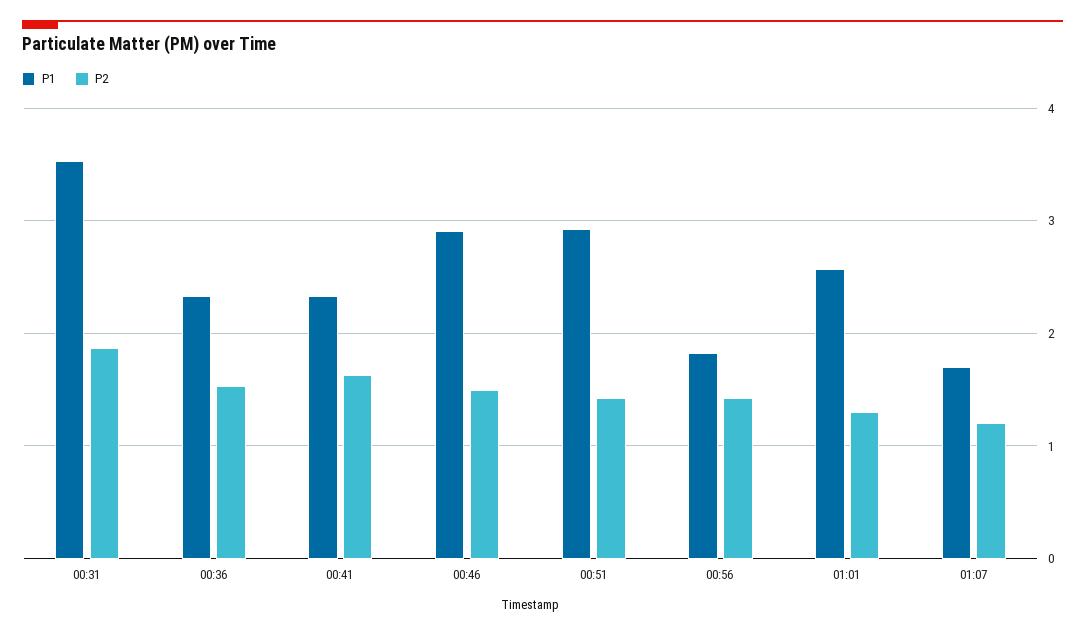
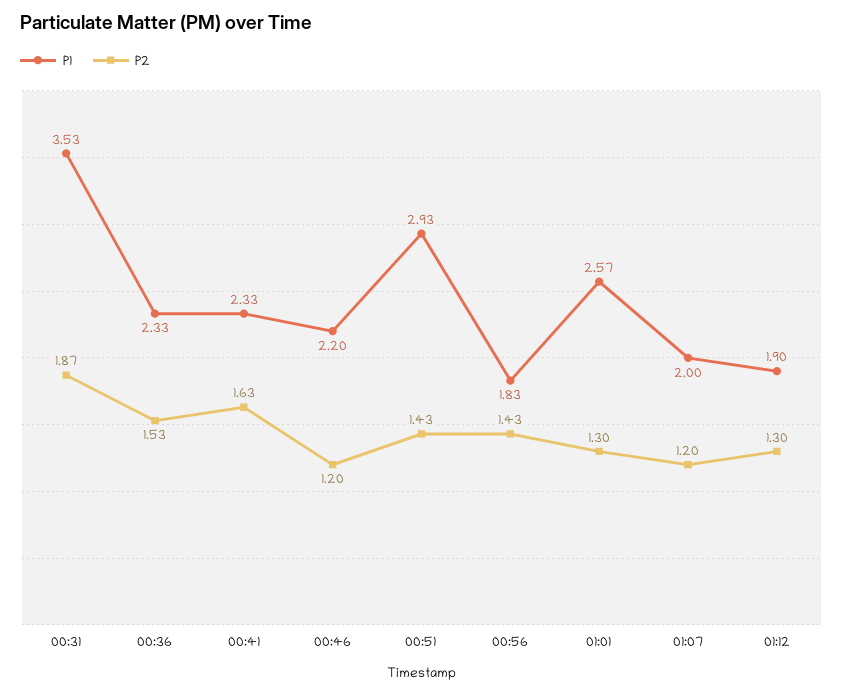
P1, 00:46: 2.9 -> 2.2
P2, 00:46: 1.5 -> 1.2
P1, 01:07: 1.7 -> 2
P1, 01:12: none -> 1.9
P2, 01:12: none -> 1.3

